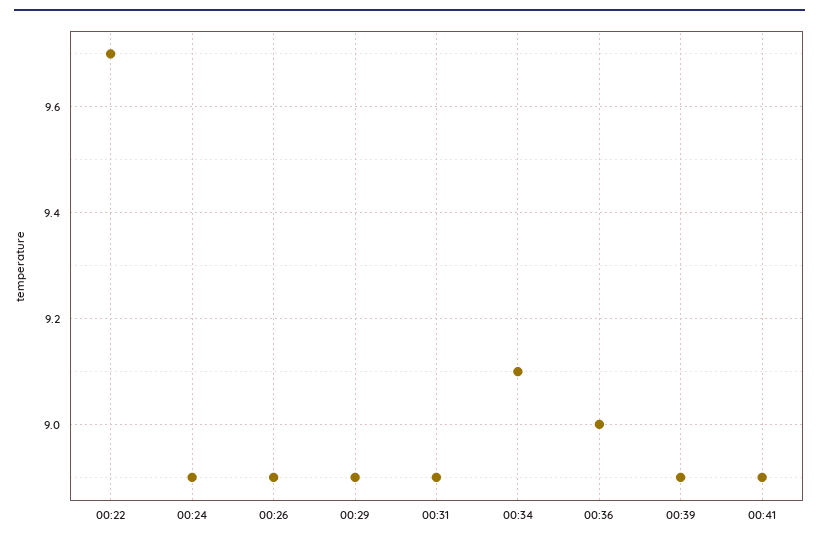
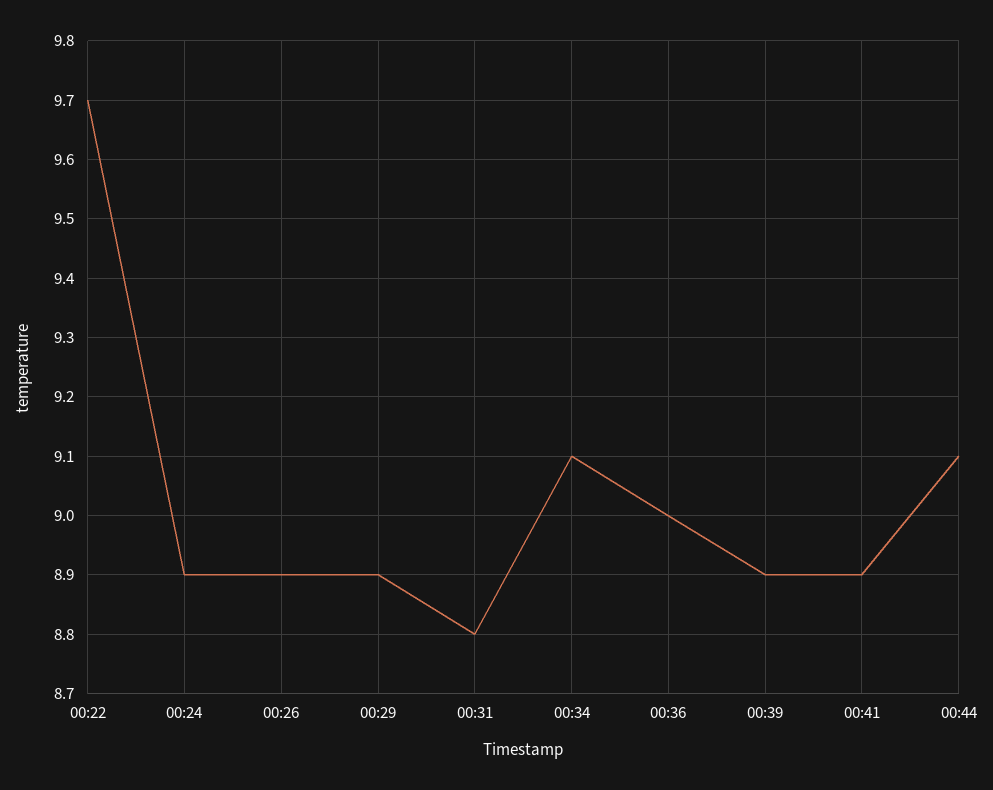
00:31: 8.9 -> 8.8
00:44: none -> 9.1

